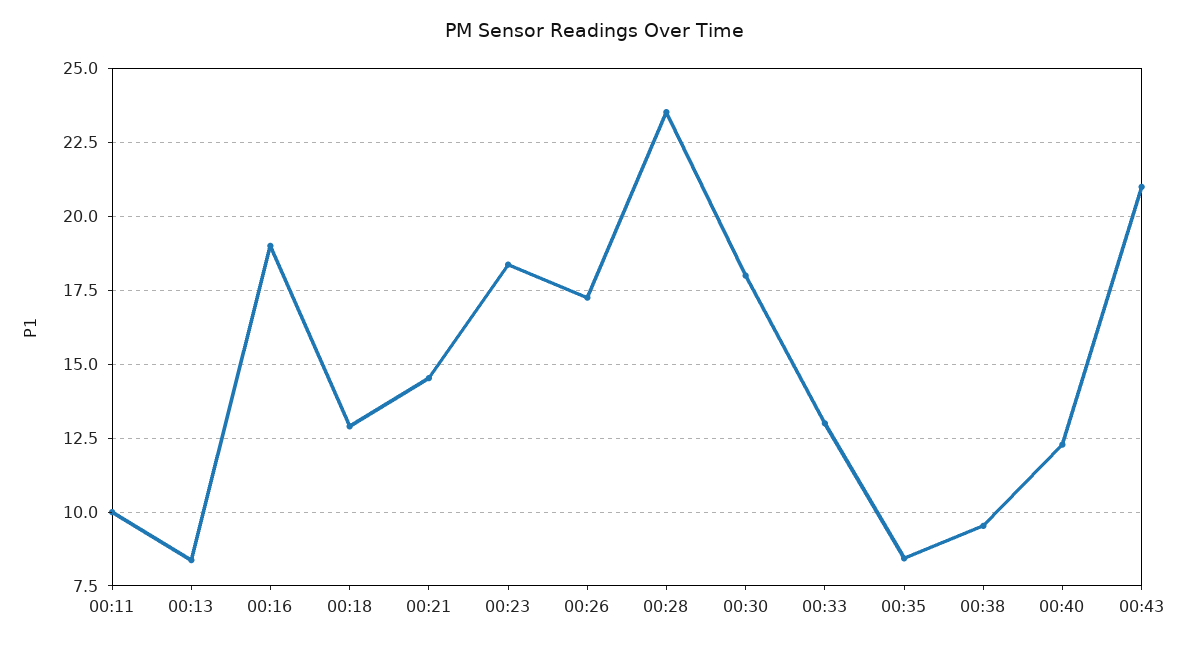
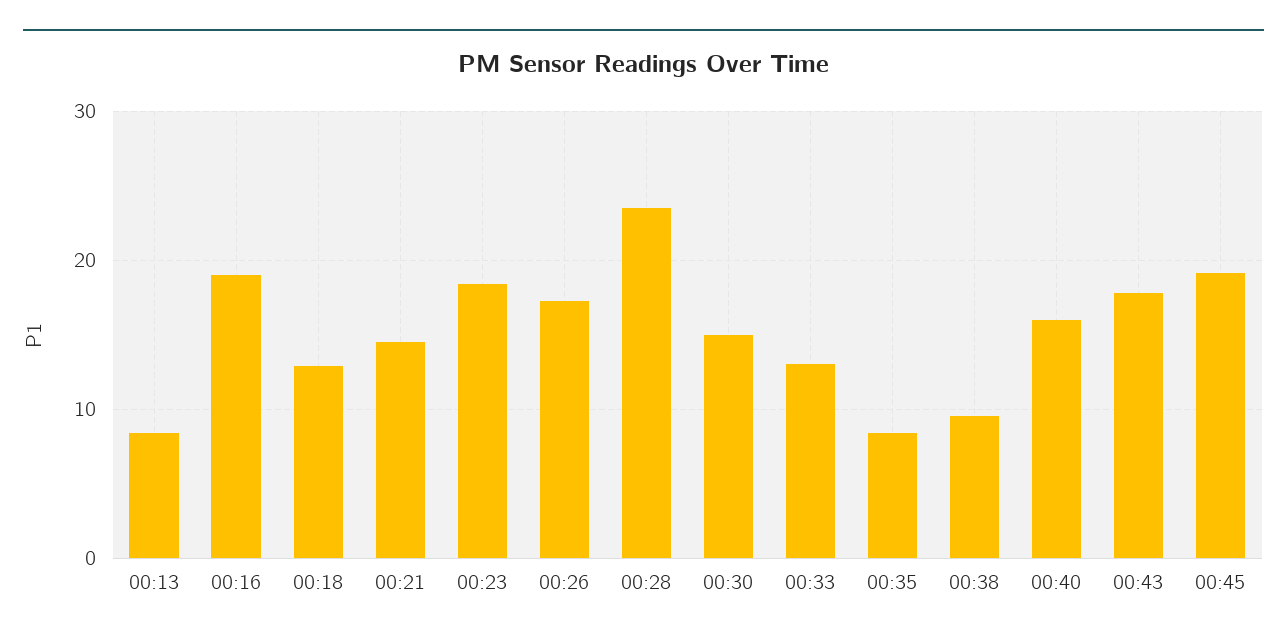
00:11: 10 -> none
00:30: 18 -> 15
00:40: 12.25 -> 16
00:43: 21 -> 18
00:45: none -> 19

